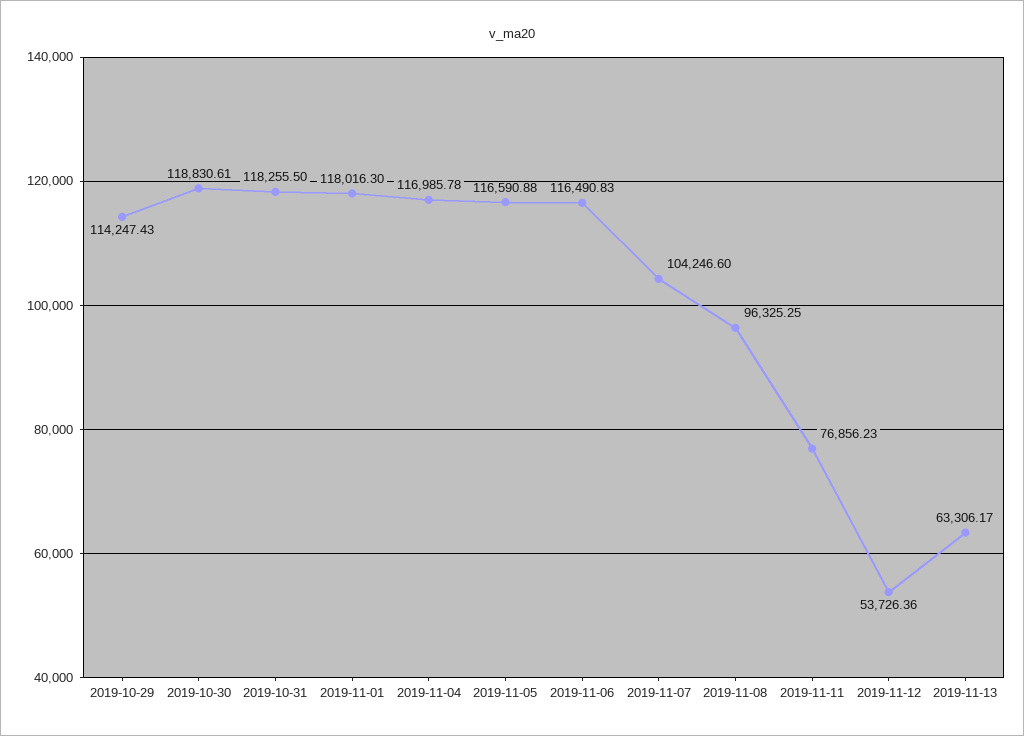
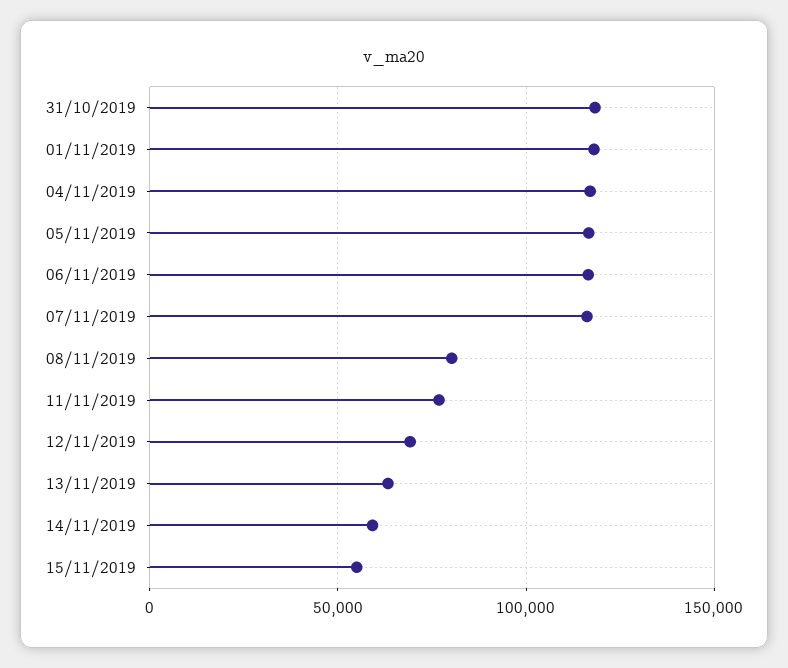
2019-10-29: 114247.43 -> none
2019-10-30: 118830.61 -> none
2019-11-07: 104246.6 -> 115000
2019-11-08: 96325.25 -> 80000
2019-11-12: 53726.36 -> 70000
14/11/2019: none -> 60000
15/11/2019: none -> 55000

